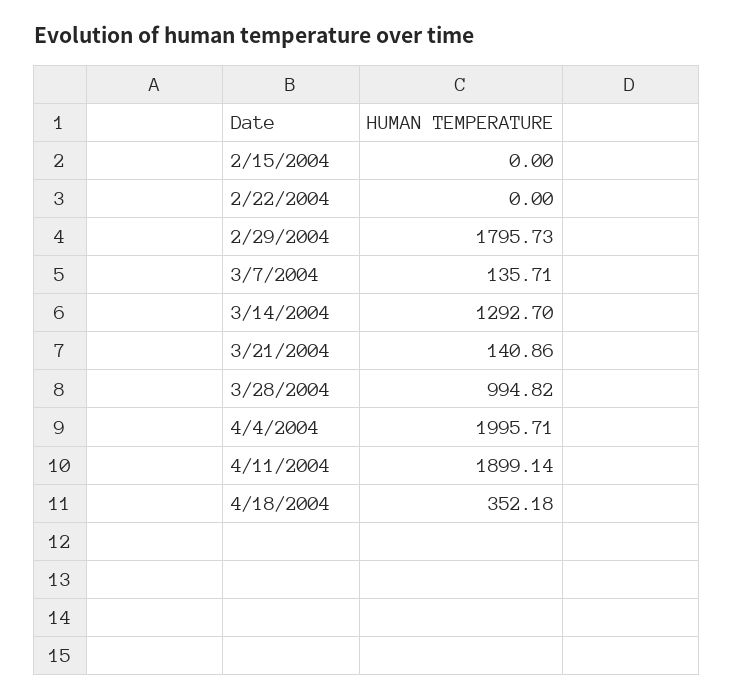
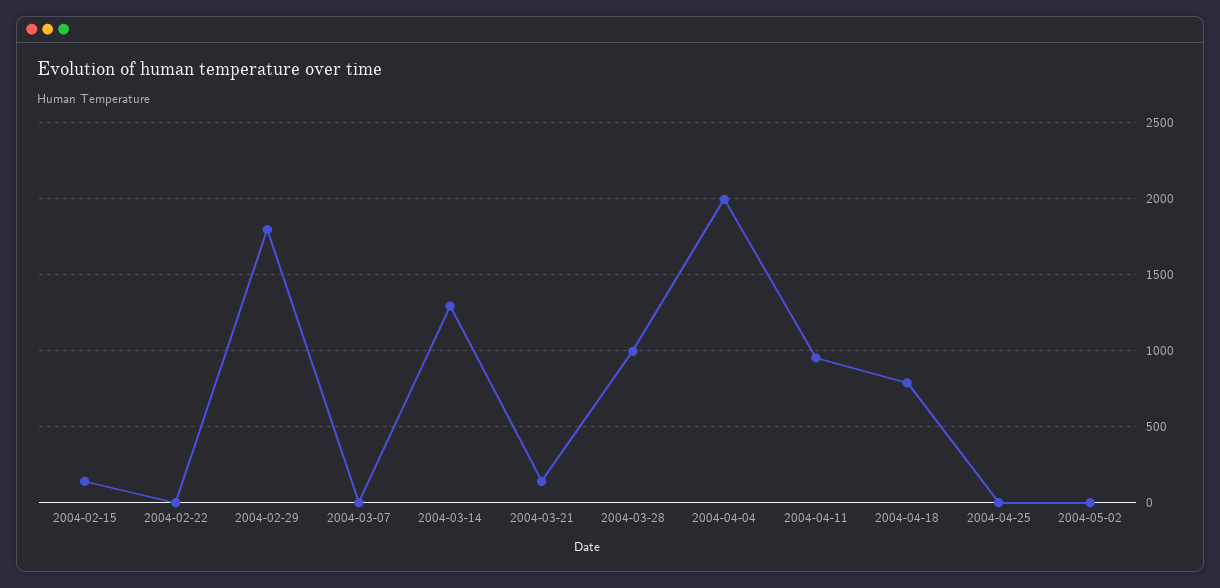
2/15/2004: 0 -> 150
3/7/2004: 135.71 -> 0
4/11/2004: 1899.14 -> 950
4/18/2004: 352.18 -> 800
2004-04-25: none -> 0
2004-05-02: none -> 0

